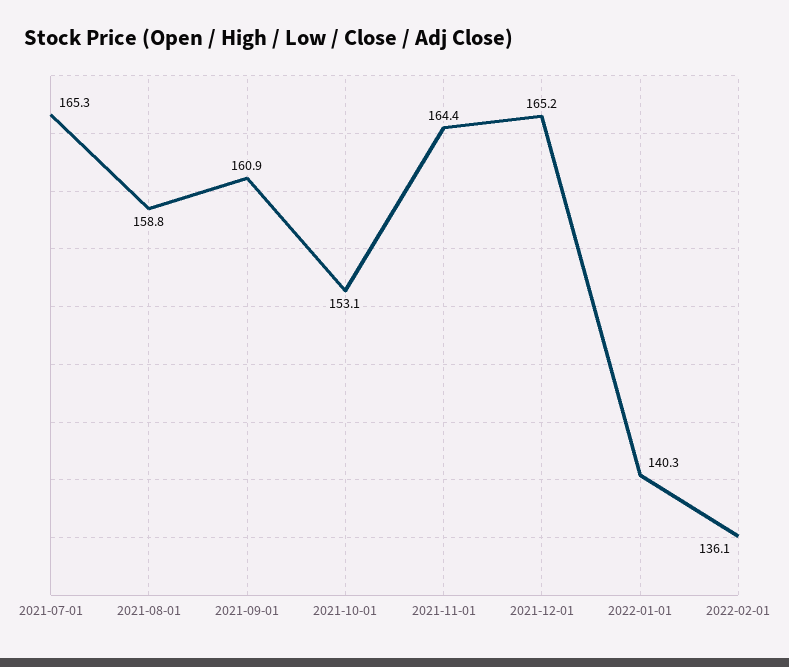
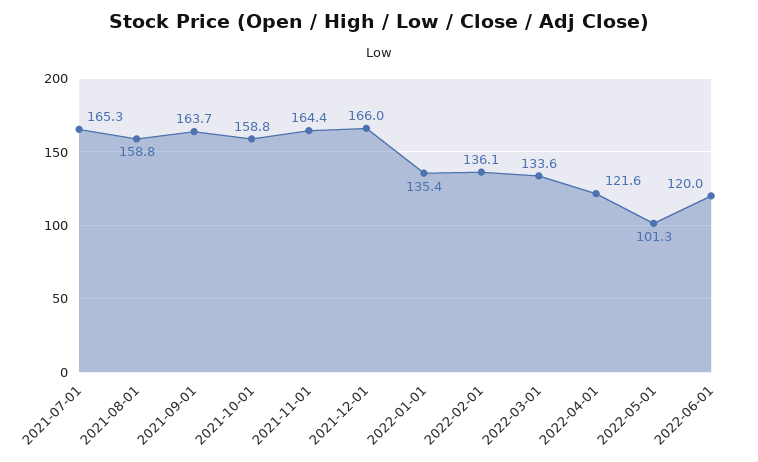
2021-09-01: 160.9 -> 163.7
2021-10-01: 153.1 -> 158.8
2021-12-01: 165.2 -> 166
2022-01-01: 140.3 -> 135.4
2022-03-01: none -> 133.6
2022-04-01: none -> 121.6
2022-05-01: none -> 101.3
2022-06-01: none -> 120

